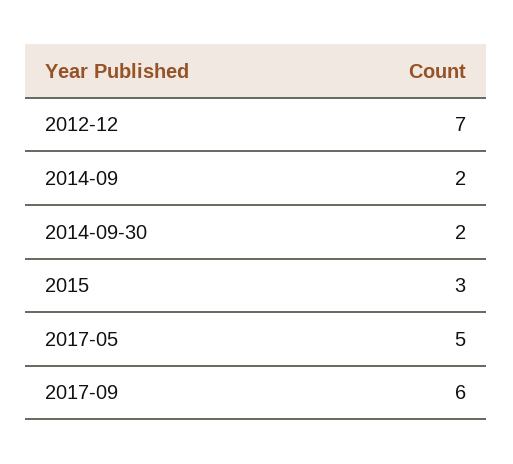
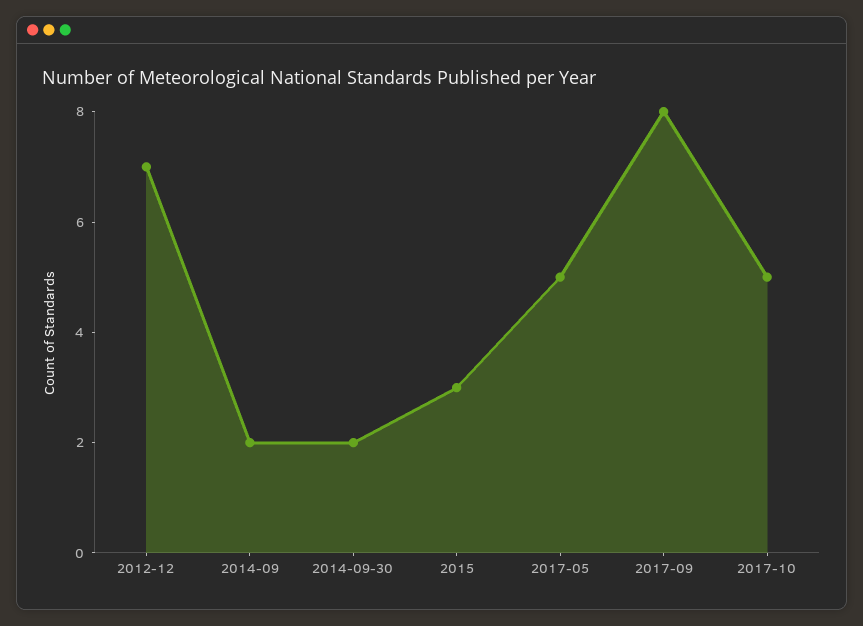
2017-09: 6 -> 8
2017-10: none -> 5

